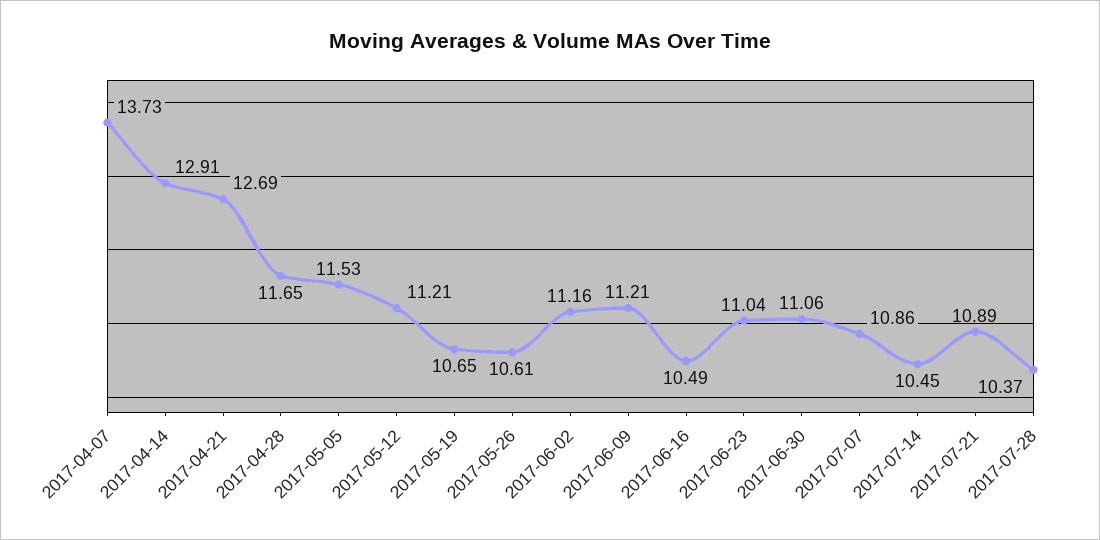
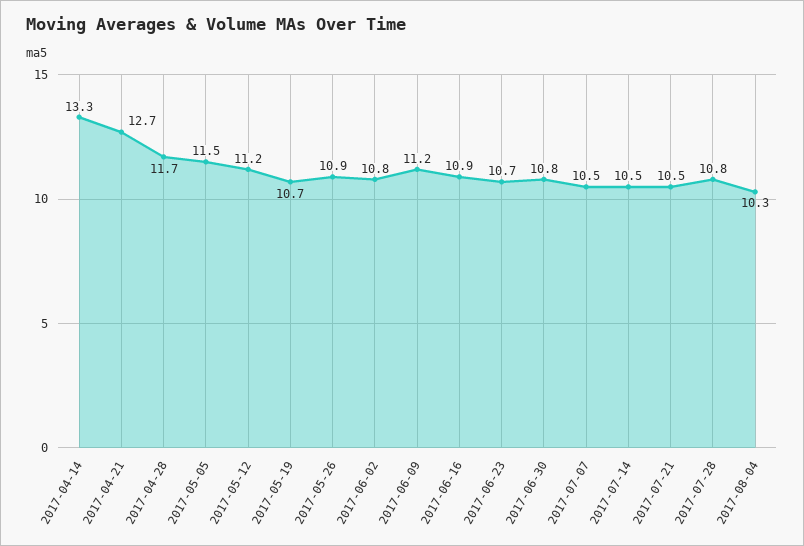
2017-04-07: 13.73 -> none
2017-04-14: 12.91 -> 13.3
2017-05-26: 10.61 -> 10.9
2017-06-02: 11.16 -> 10.8
2017-06-16: 10.49 -> 10.9
2017-06-23: 11.04 -> 10.7
2017-06-30: 11.06 -> 10.8
2017-07-07: 10.86 -> 10.5
2017-07-21: 10.89 -> 10.5
2017-07-28: 10.37 -> 10.8
2017-08-04: none -> 10.3

